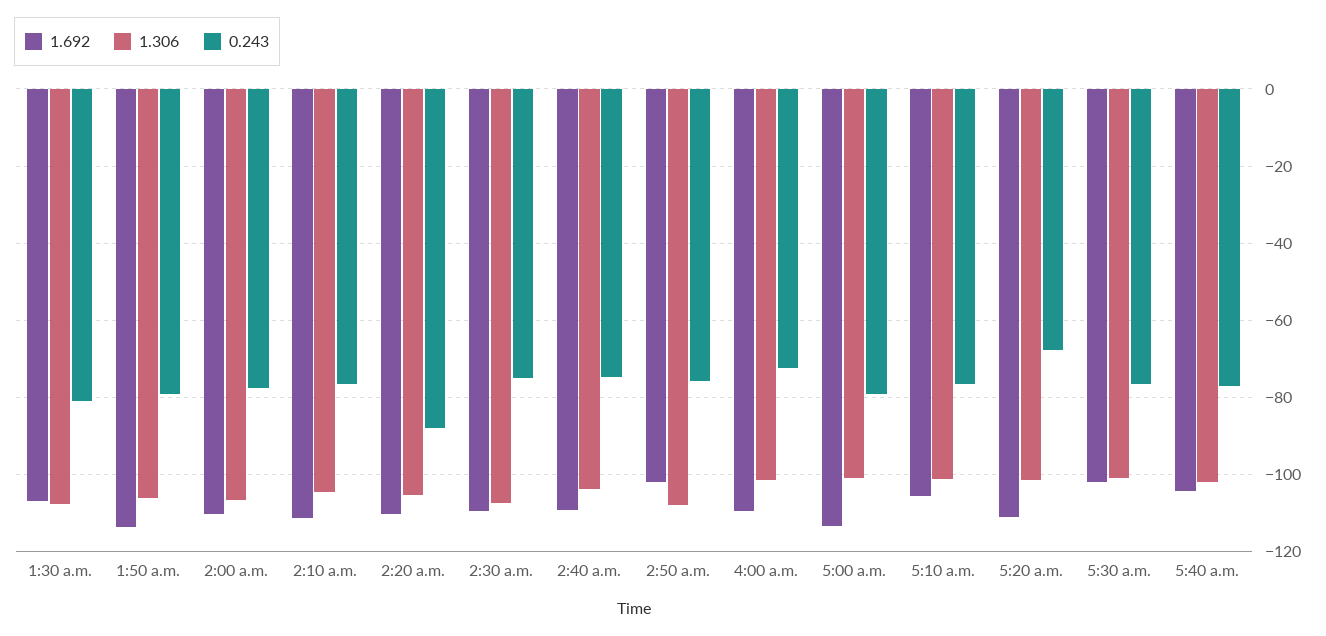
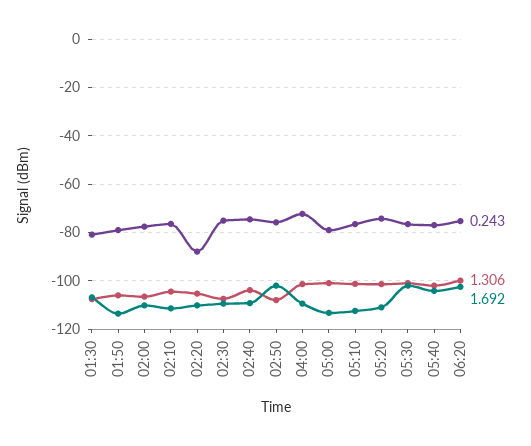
1.692, 5:10 a.m.: -106 -> -112.5
0.243, 5:20 a.m.: -68 -> -75
0.243, 06:20: none -> -75
1.306, 06:20: none -> -100
1.692, 06:20: none -> -102.5

